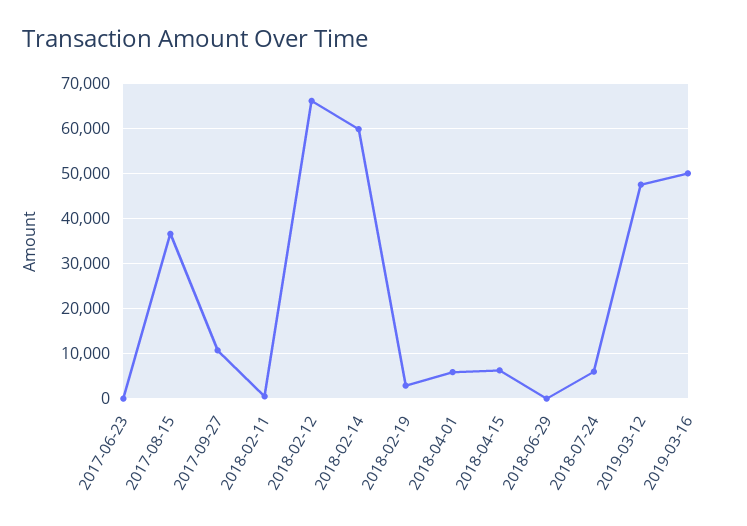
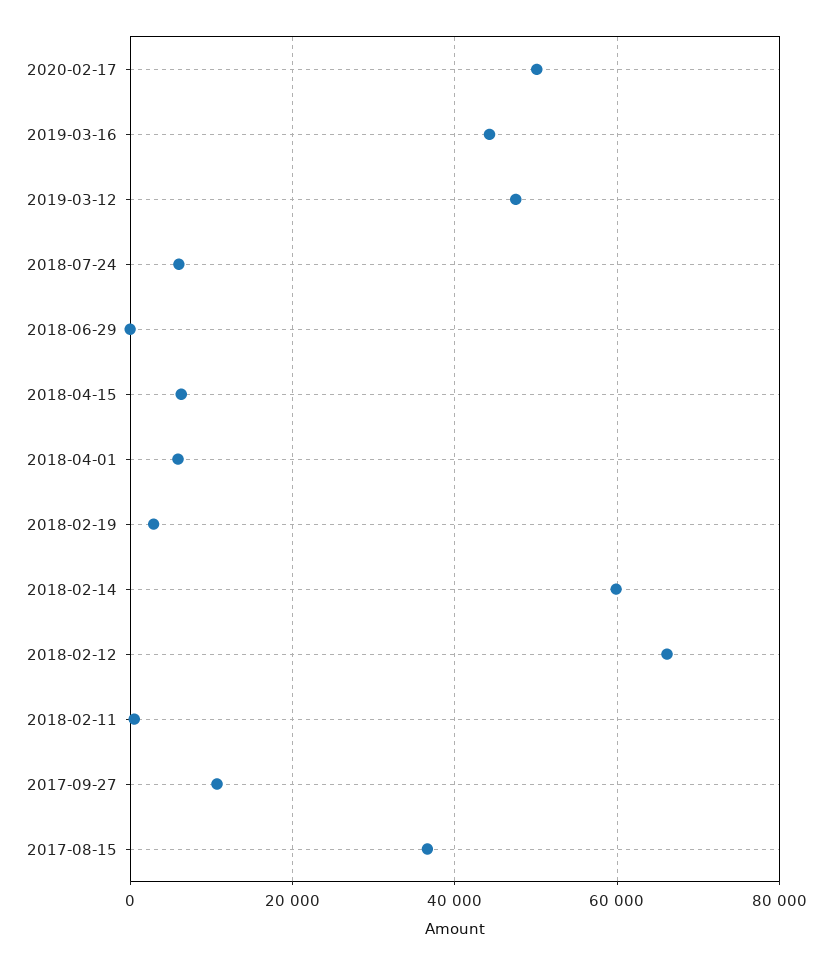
2017-06-23: 0 -> none
2019-03-16: 50000 -> 44000
2020-02-17: none -> 50000

